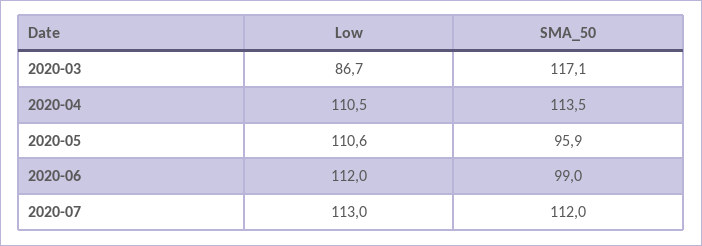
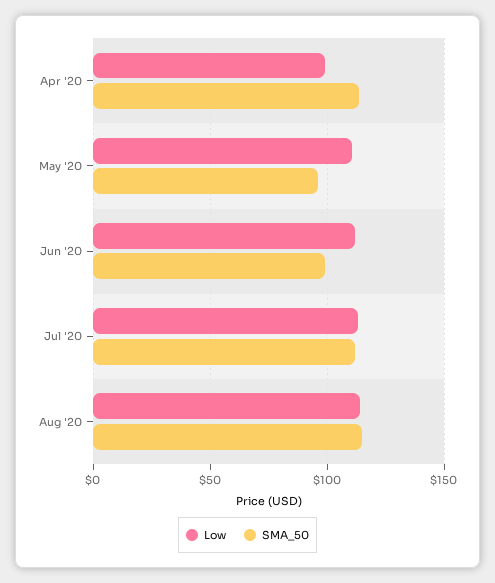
Low, 2020-03: 86.7 -> none
SMA_50, 2020-03: 117.1 -> none
Low, 2020-04: 110.5 -> 100
Low, Aug '20: none -> 115
SMA_50, Aug '20: none -> 115

